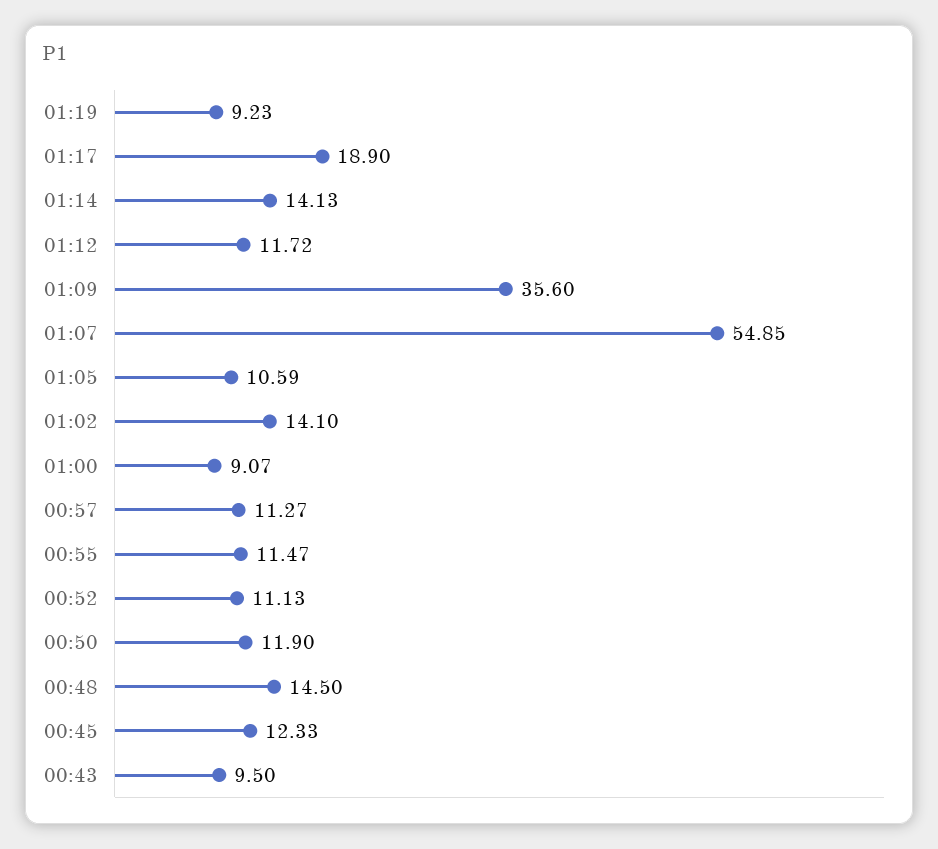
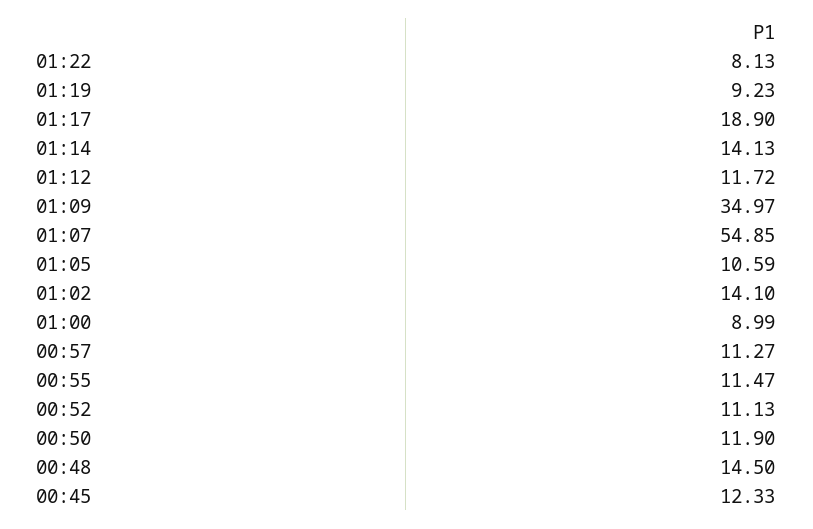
01:09: 35.6 -> 34.97
01:00: 9.07 -> 8.99
00:43: 9.5 -> none
01:22: none -> 8.13

